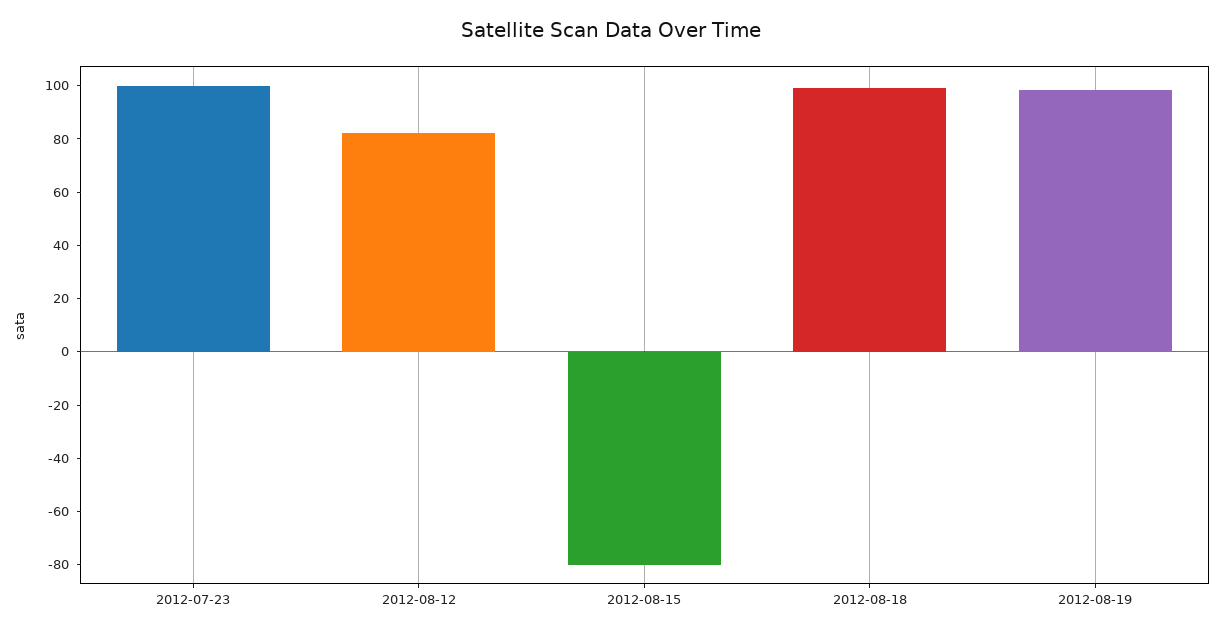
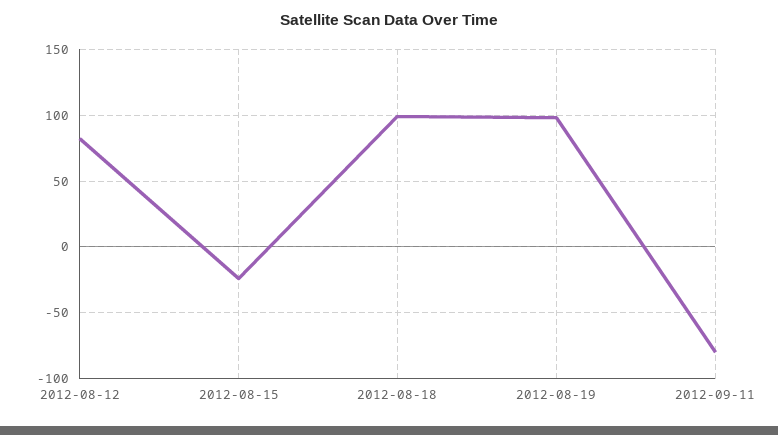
2012-07-23: 100 -> none
2012-08-15: -80 -> -25
2012-09-11: none -> -80

